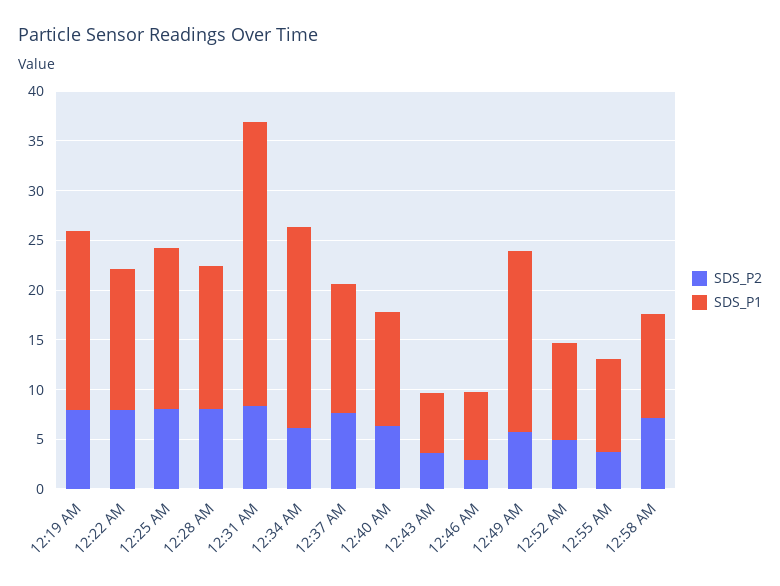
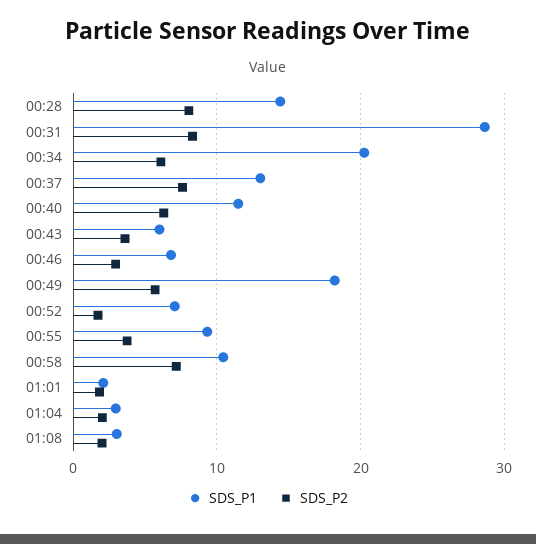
SDS_P2, 12:19 AM: 8 -> none
SDS_P1, 12:19 AM: 18 -> none
SDS_P2, 12:22 AM: 8 -> none
SDS_P1, 12:22 AM: 14 -> none
SDS_P2, 12:25 AM: 8 -> none
SDS_P1, 12:25 AM: 16 -> none
SDS_P2, 12:52 AM: 5 -> 2
SDS_P1, 12:52 AM: 10 -> 7
SDS_P1, 01:01: none -> 2
SDS_P2, 01:01: none -> 2
SDS_P1, 01:04: none -> 3
SDS_P2, 01:04: none -> 2
SDS_P1, 01:08: none -> 3
SDS_P2, 01:08: none -> 2

